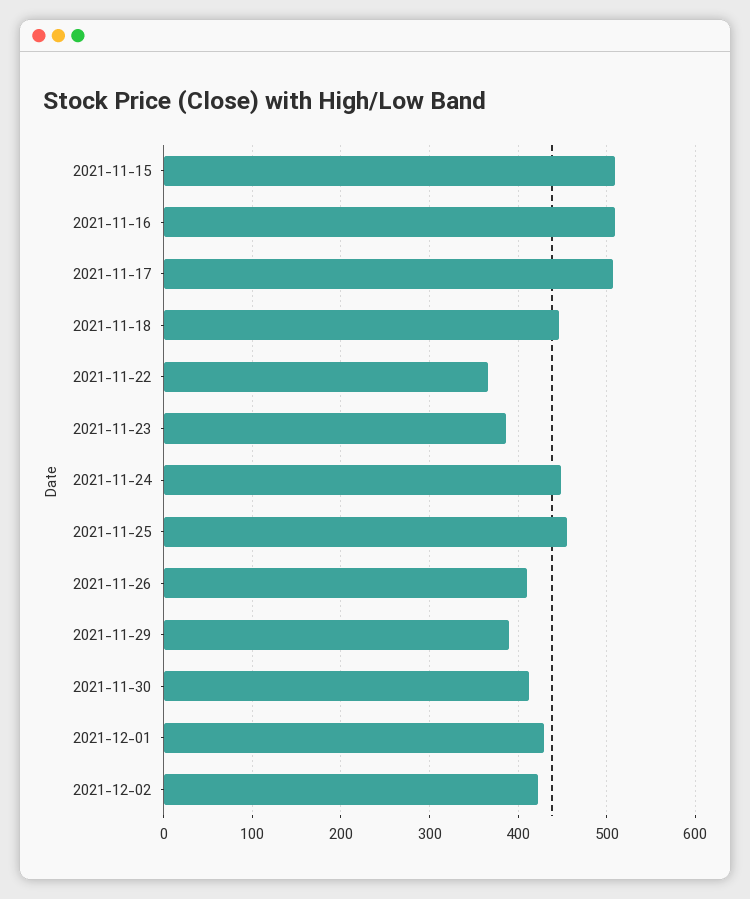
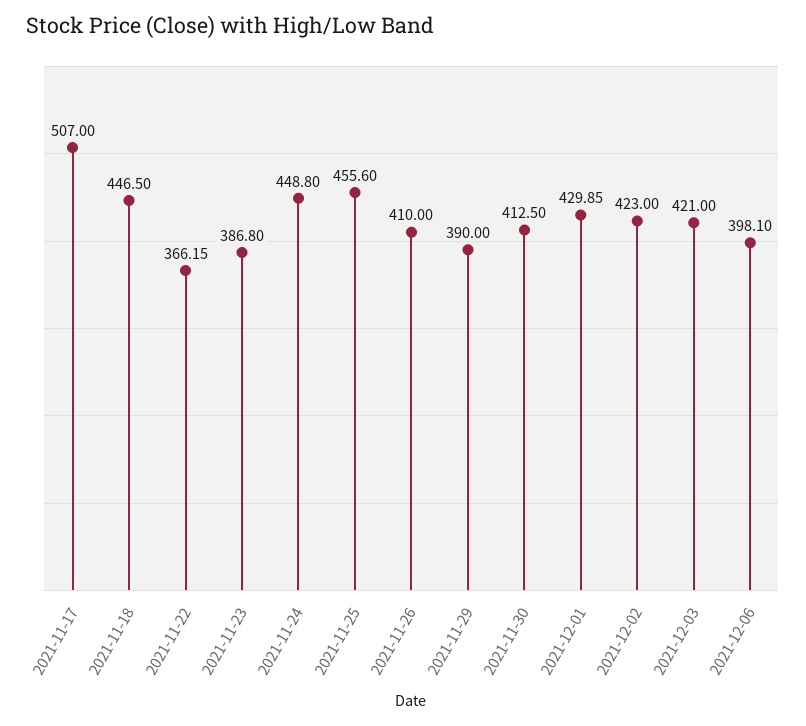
2021-11-15: 510 -> none
2021-11-16: 510 -> none
2021-12-03: none -> 421
2021-12-06: none -> 398.1

